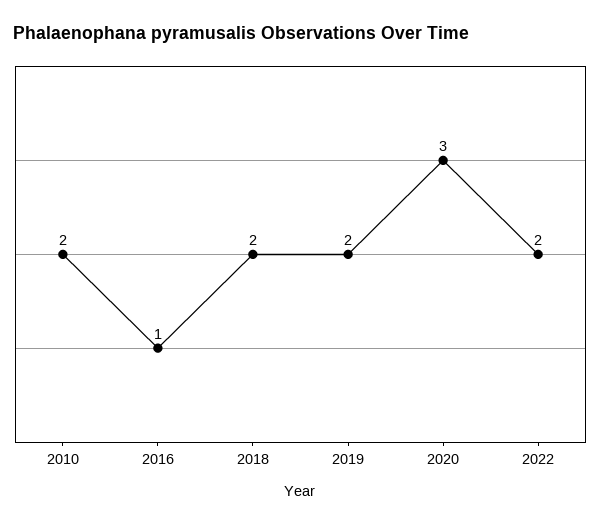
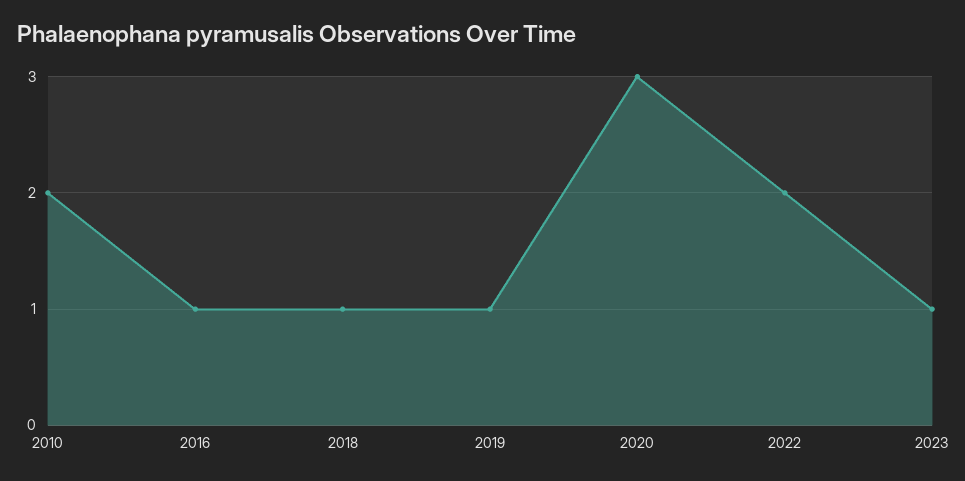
2018: 2 -> 1
2019: 2 -> 1
2023: none -> 1

